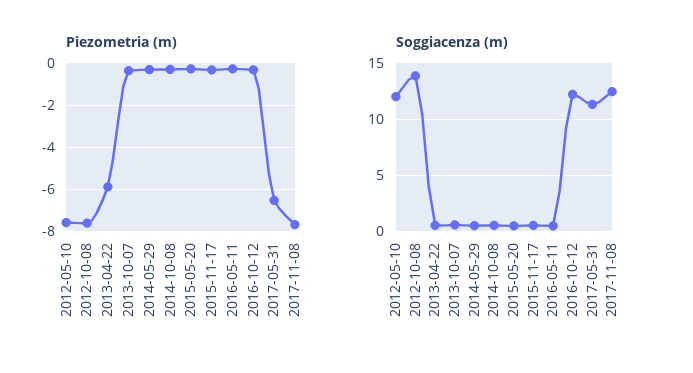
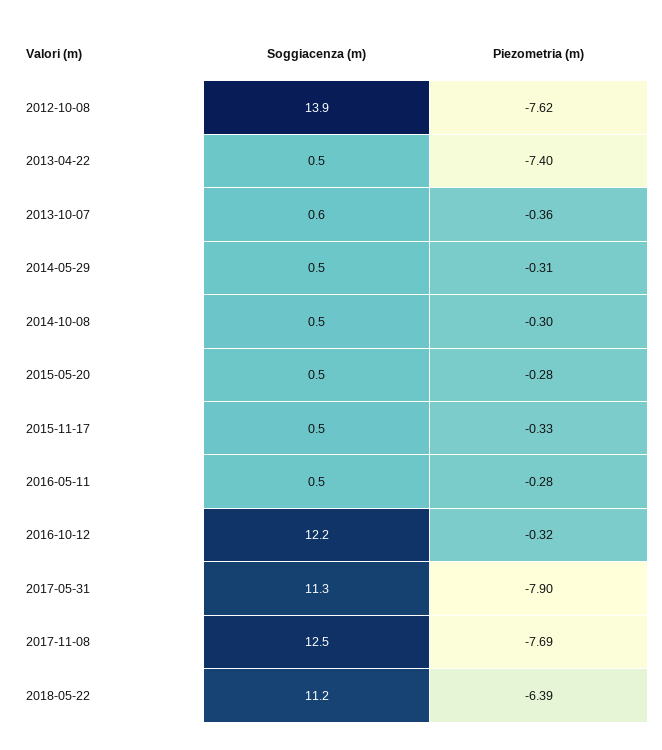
Piezometria (m), 2012-05-10: -7.5 -> none
Piezometria (m), 2013-04-22: -6 -> -7.4
Piezometria (m), 2017-05-31: -6.5 -> -7.9
Soggiacenza (m), 2012-05-10: 12 -> none
Soggiacenza (m), 2018-05-22: none -> 11.2
Piezometria (m), 2018-05-22: none -> -6.39

